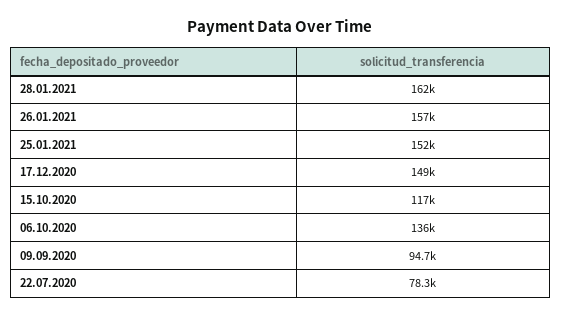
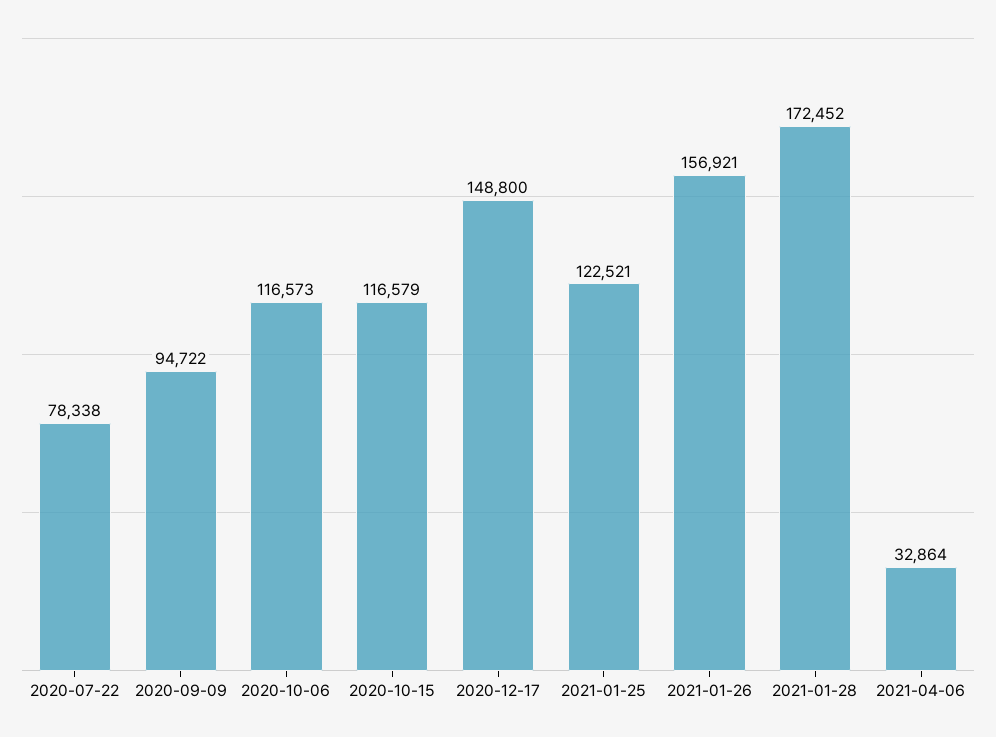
28.01.2021: 162000 -> 172452
25.01.2021: 152000 -> 122521
06.10.2020: 136000 -> 116573
2021-04-06: none -> 32864

